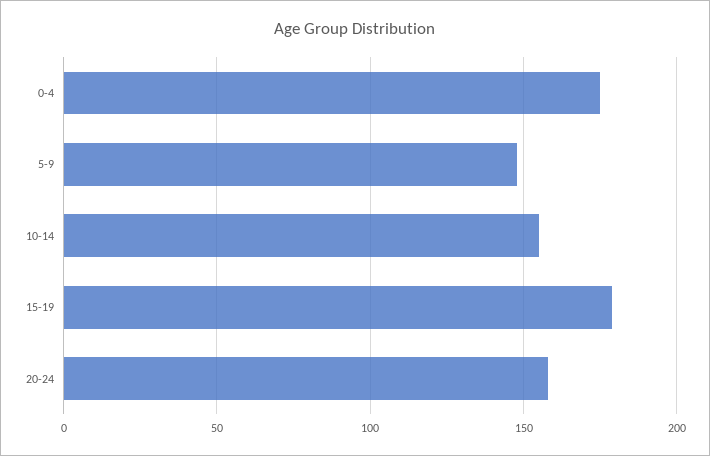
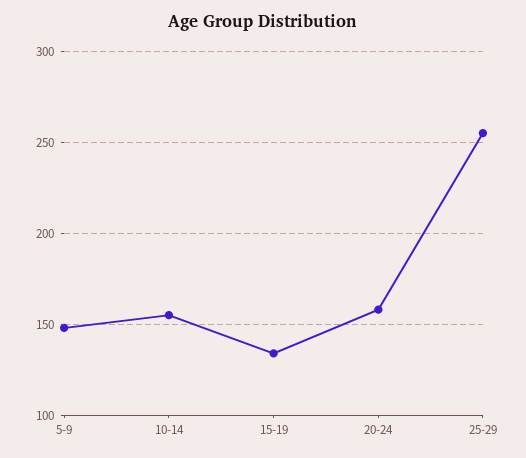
0-4: 175 -> none
15-19: 180 -> 135
25-29: none -> 255

